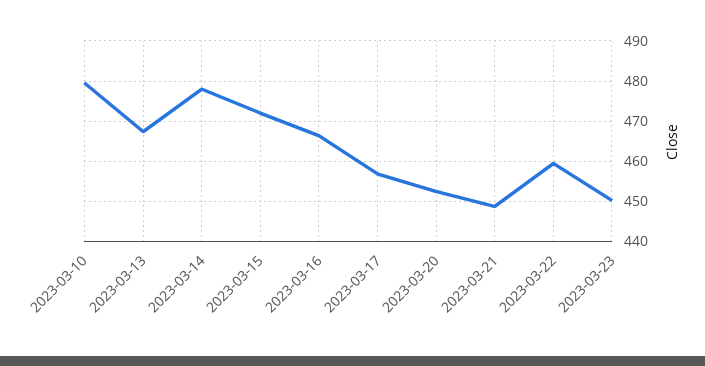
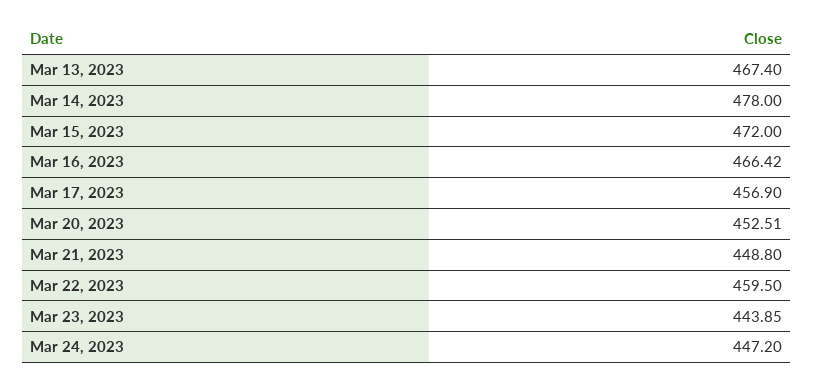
2023-03-10: 480 -> none
2023-03-23: 450 -> 443.85
Mar 24, 2023: none -> 447.2

